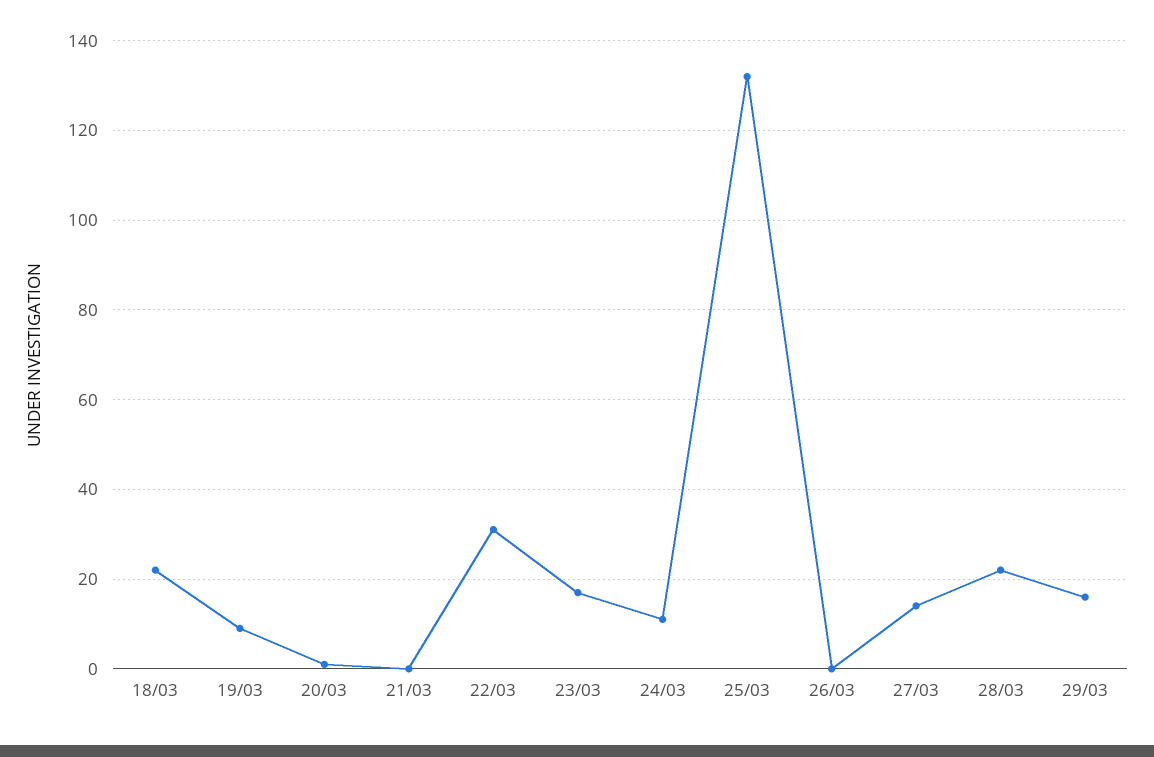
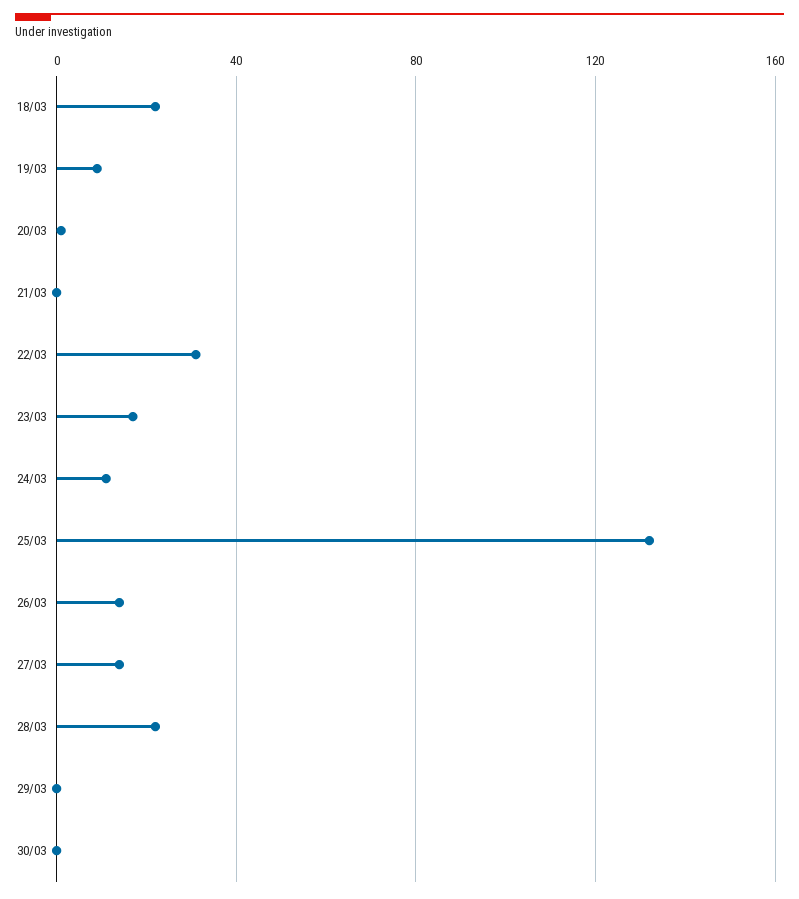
26/03: 0 -> 15
29/03: 15 -> 0
30/03: none -> 0

